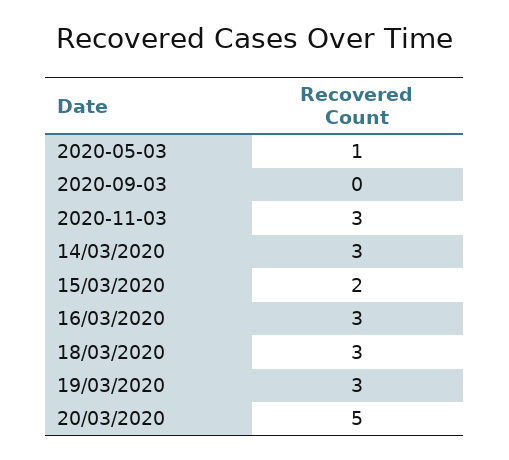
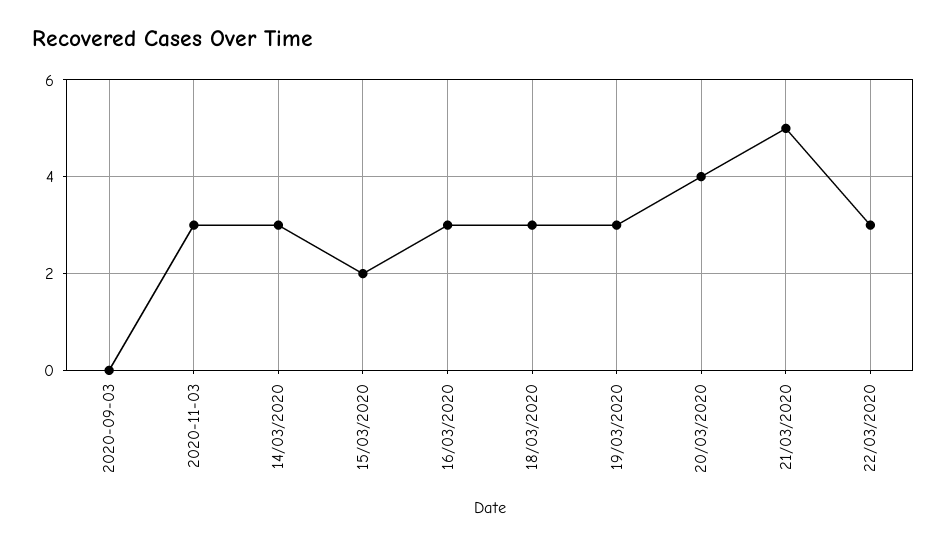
2020-05-03: 1 -> none
20/03/2020: 5 -> 4
21/03/2020: none -> 5
22/03/2020: none -> 3

